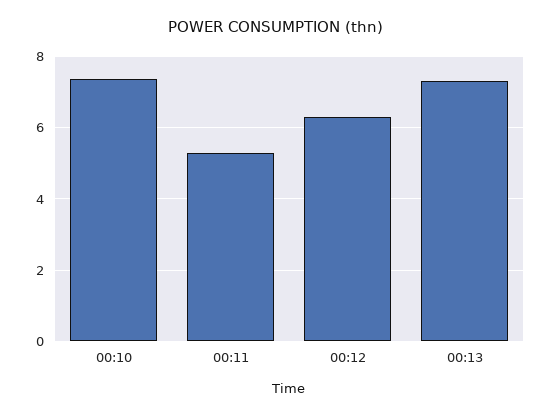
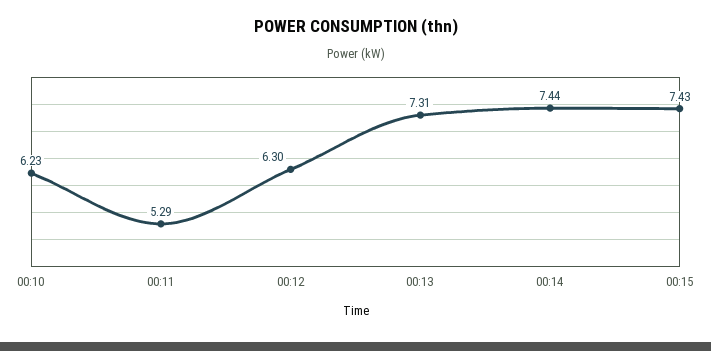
00:10: 7.4 -> 6.23
00:14: none -> 7.44
00:15: none -> 7.43

